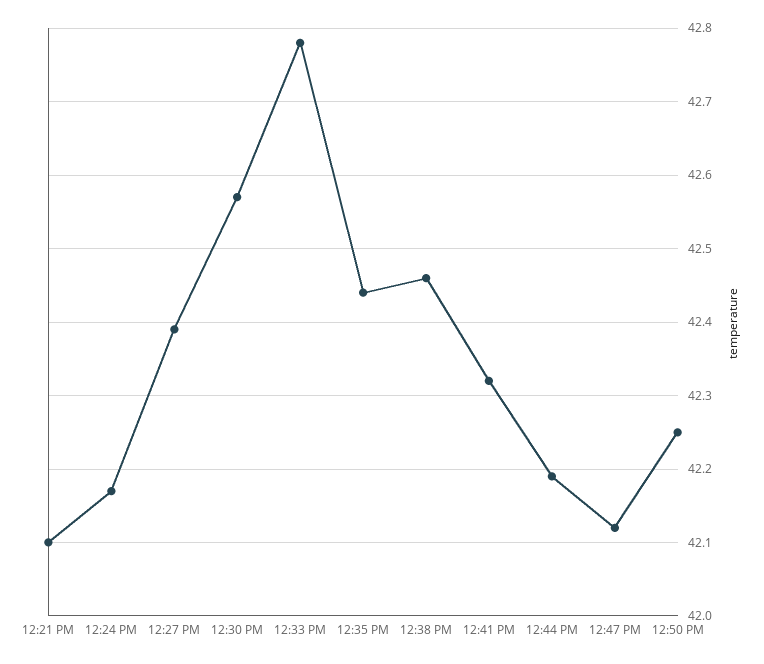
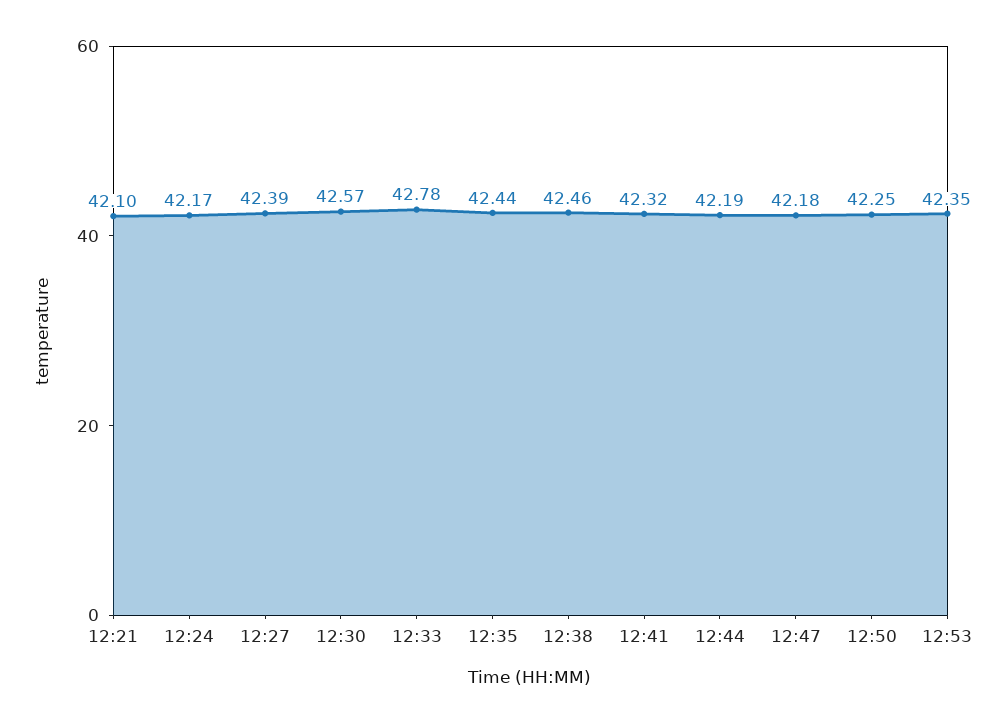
12:47 PM: 42.12 -> 42.18
12:53: none -> 42.35

